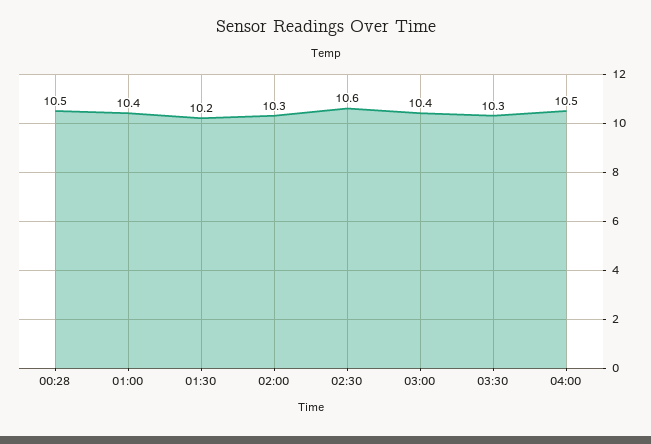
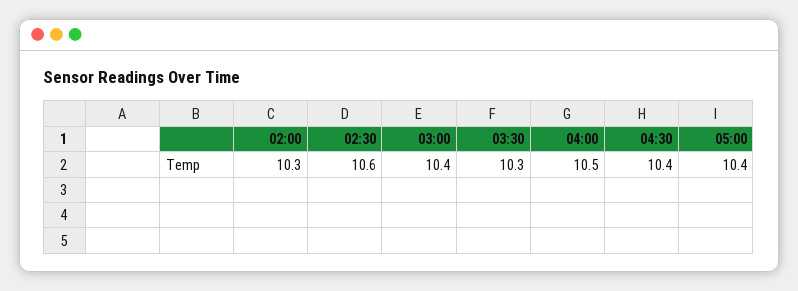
00:28: 10.5 -> none
01:00: 10.4 -> none
01:30: 10.2 -> none
04:30: none -> 10.4
05:00: none -> 10.4

